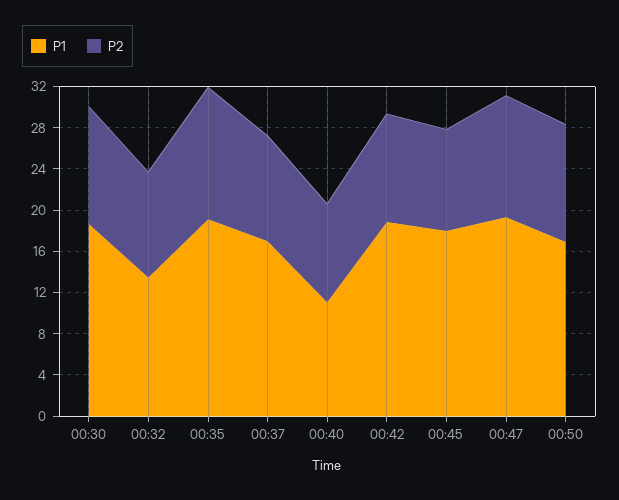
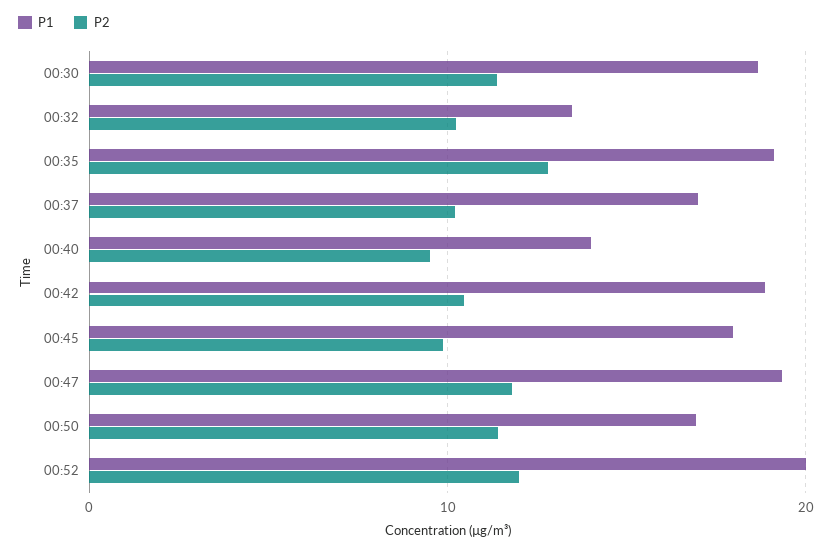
P1, 00:40: 11 -> 14
P1, 00:52: none -> 20
P2, 00:52: none -> 12

